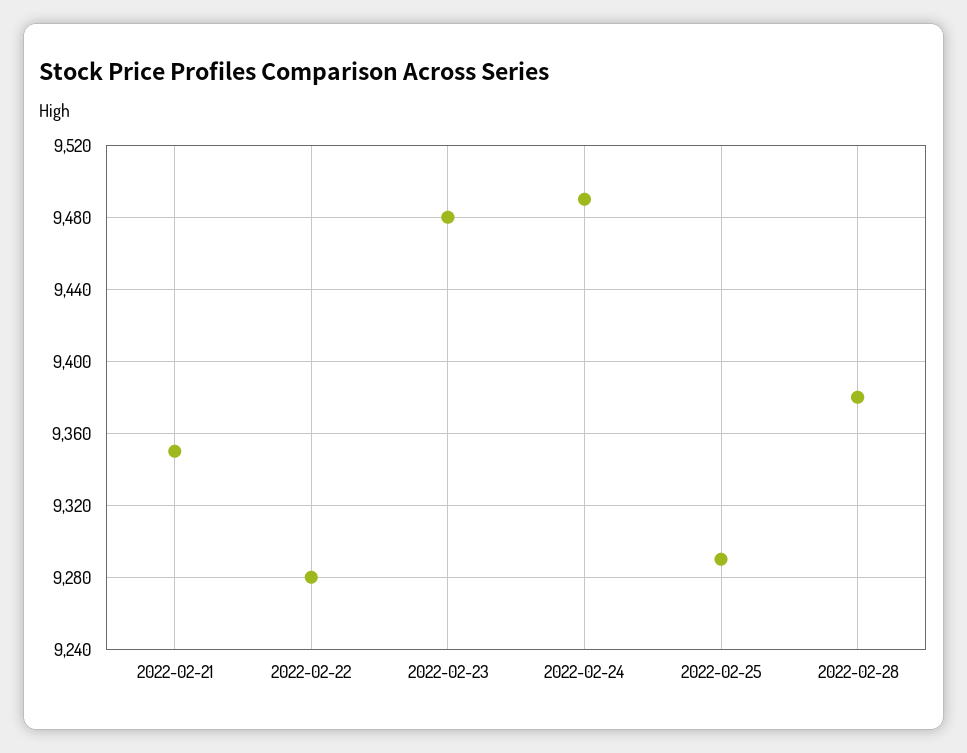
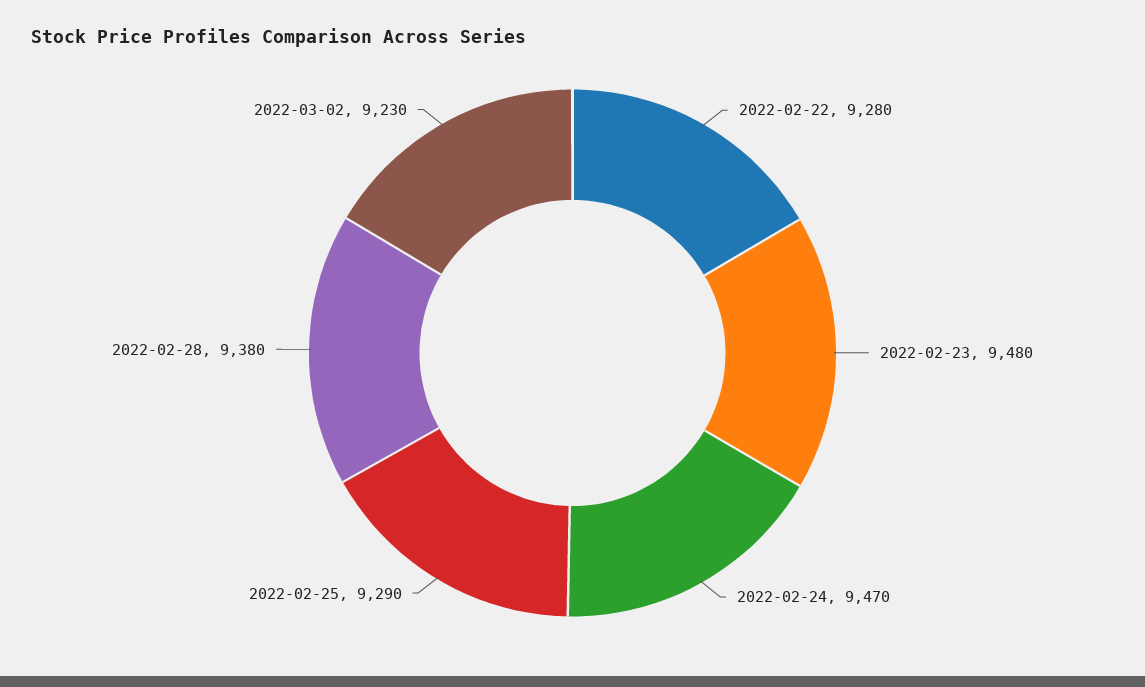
2022-02-21: 9350 -> none
2022-02-24: 9490 -> 9470
2022-03-02: none -> 9230

